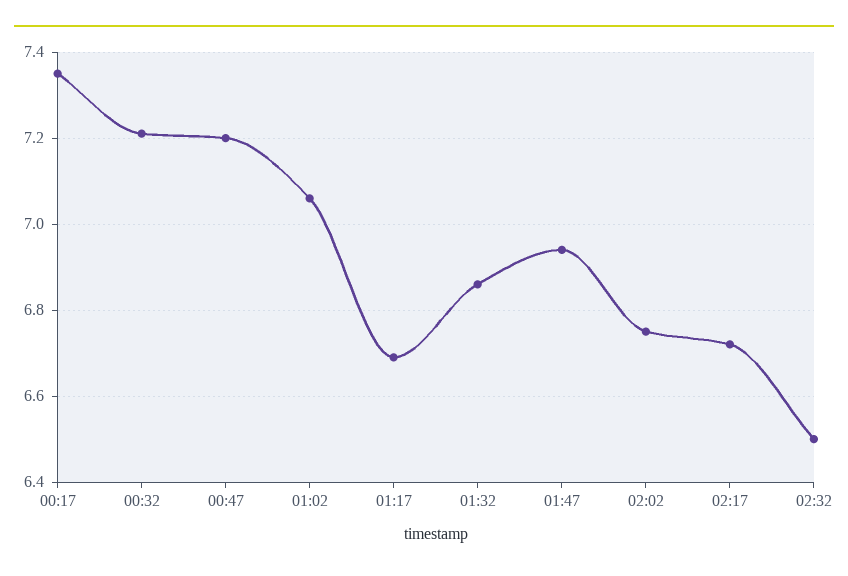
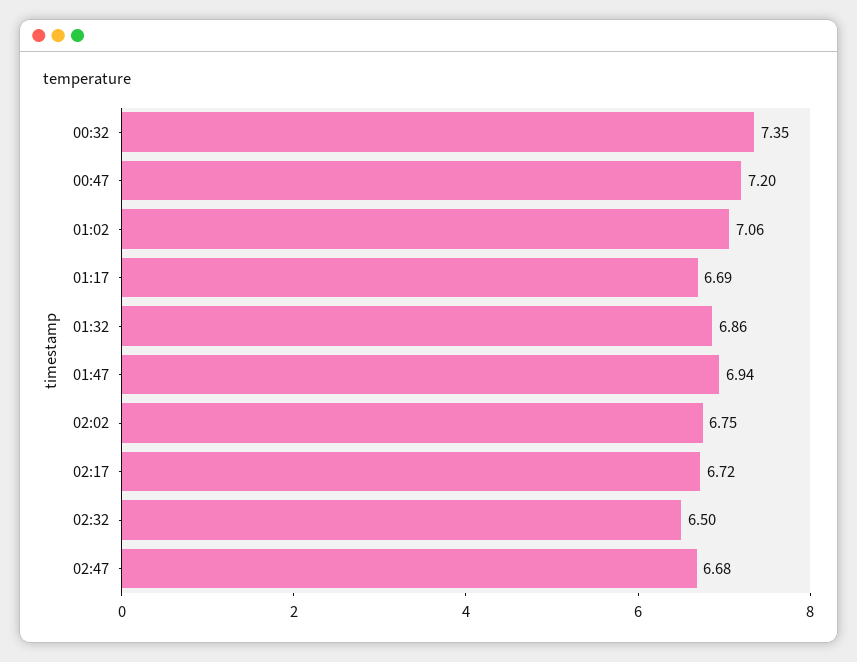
00:17: 7.35 -> none
00:32: 7.2 -> 7.35
02:47: none -> 6.68

